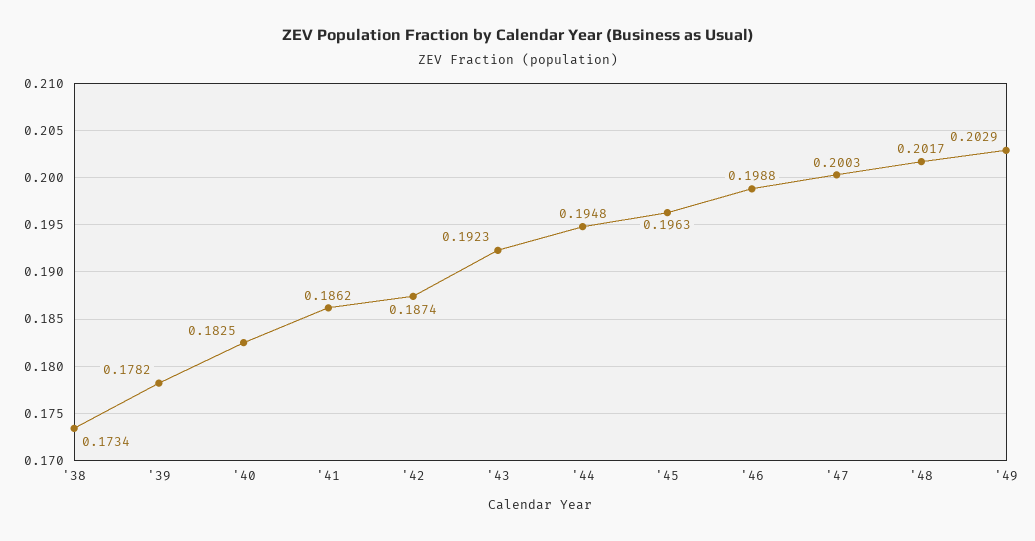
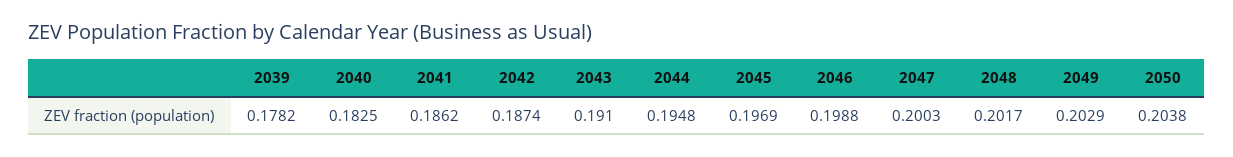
'38: 0.1734 -> none
'43: 0.1923 -> 0.191
'45: 0.1963 -> 0.1969
2050: none -> 0.2038

